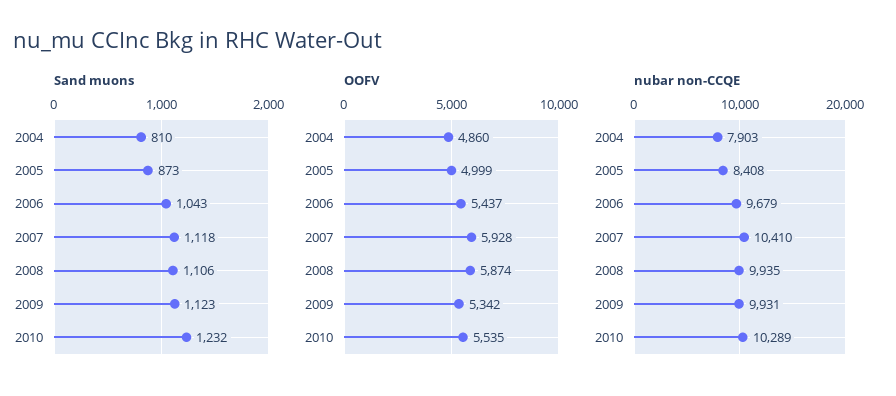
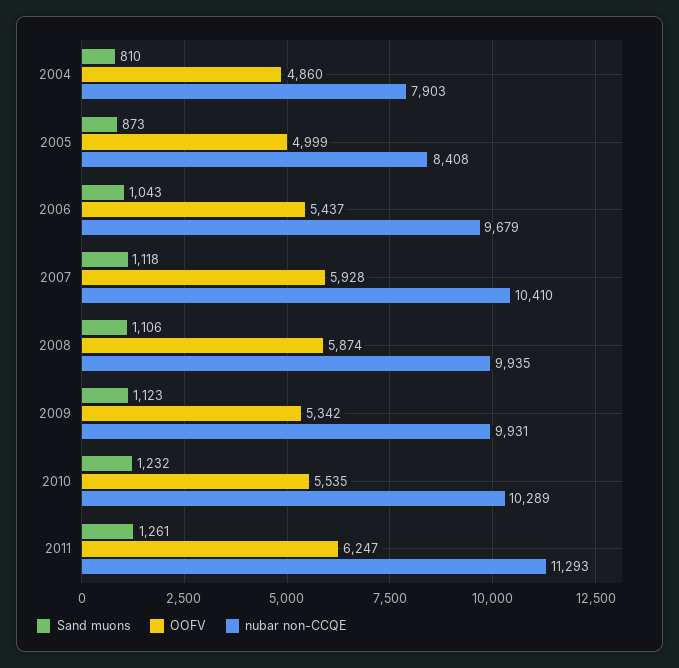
Sand muons, 2011: none -> 1261
OOFV, 2011: none -> 6247
nubar non-CCQE, 2011: none -> 11293

